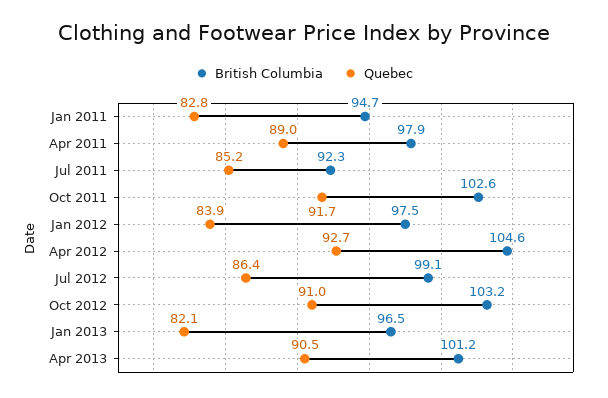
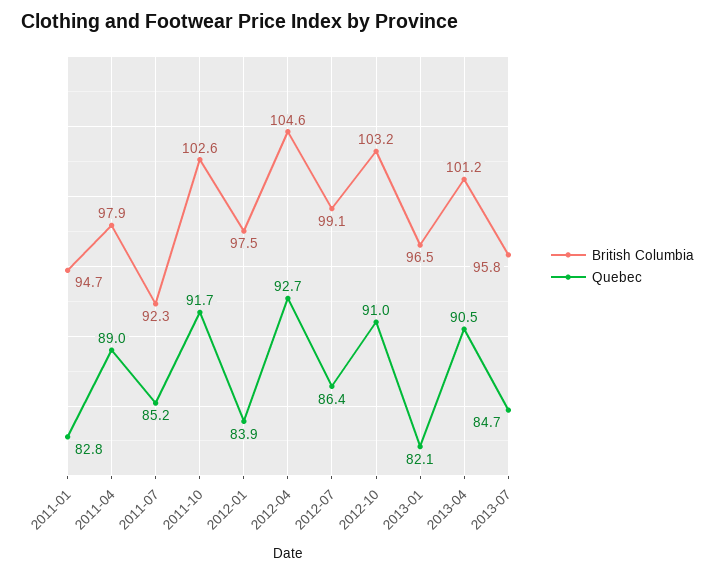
British Columbia, 2013-07: none -> 95.8
Quebec, 2013-07: none -> 84.7

